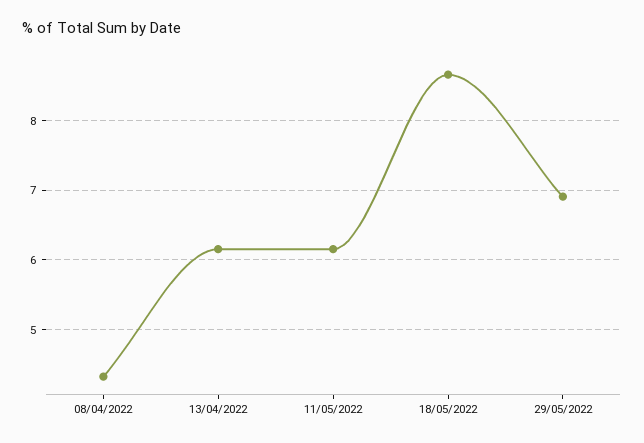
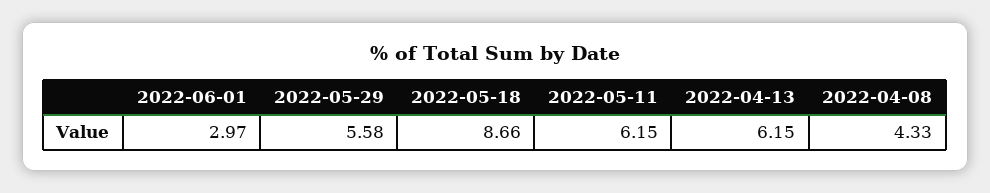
29/05/2022: 6.9 -> 5.58
2022-06-01: none -> 2.97

